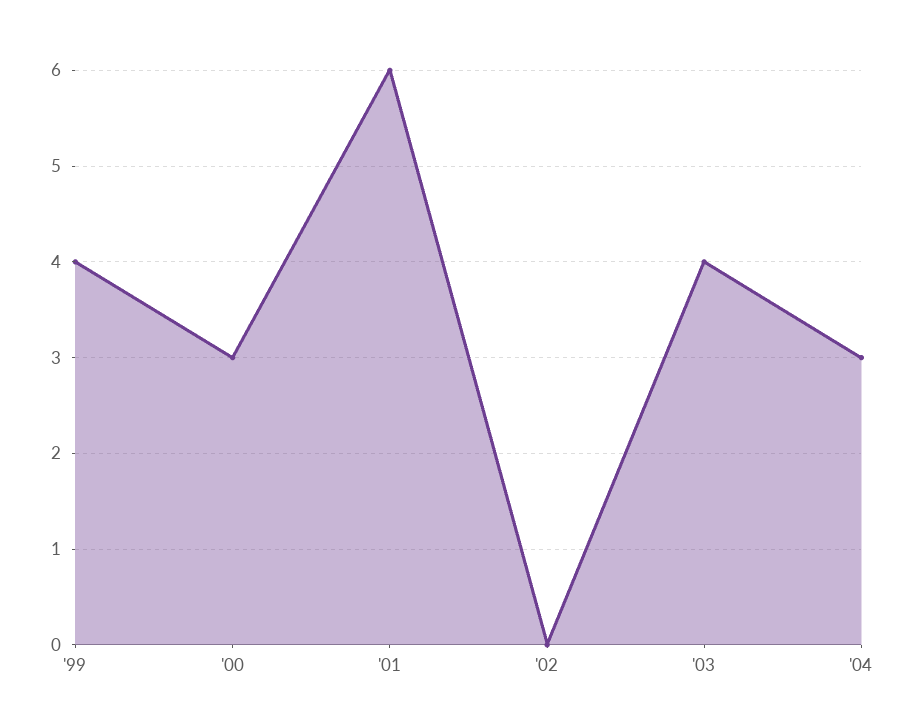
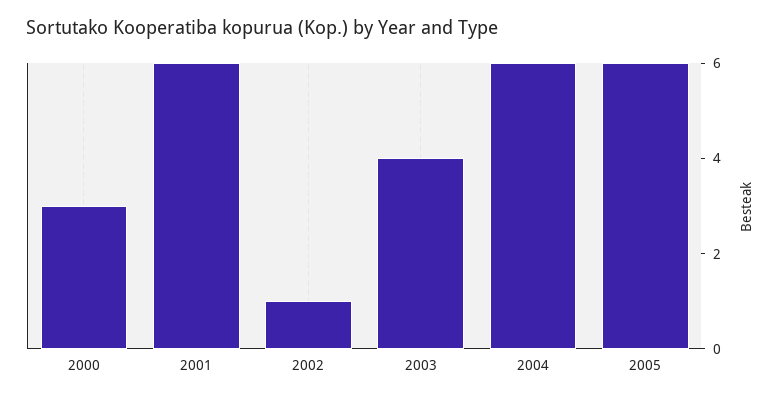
'99: 4 -> none
'02: 0 -> 1
'04: 3 -> 6
2005: none -> 6

